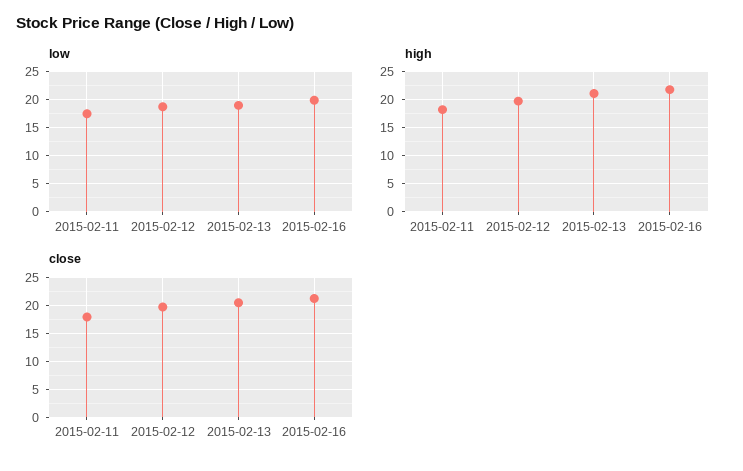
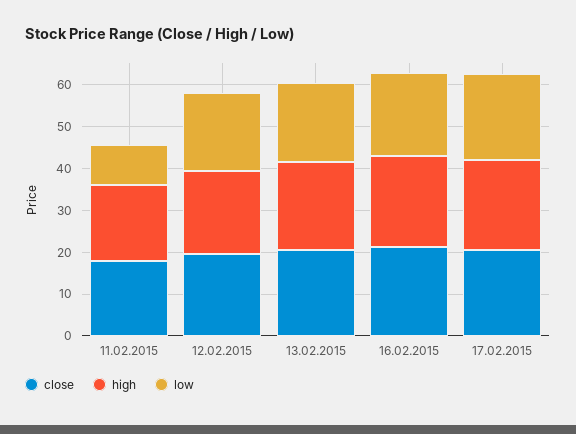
low, 2015-02-11: 17.5 -> 10
close, 17.02.2015: none -> 20
high, 17.02.2015: none -> 22
low, 17.02.2015: none -> 20

